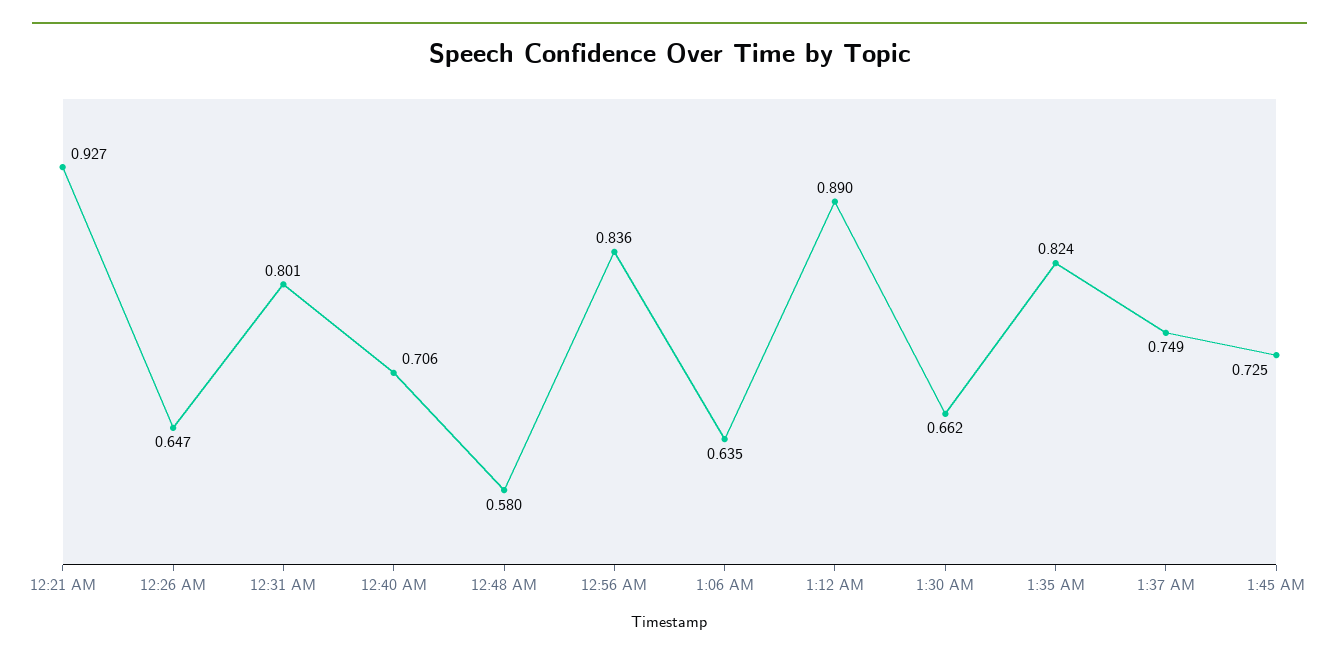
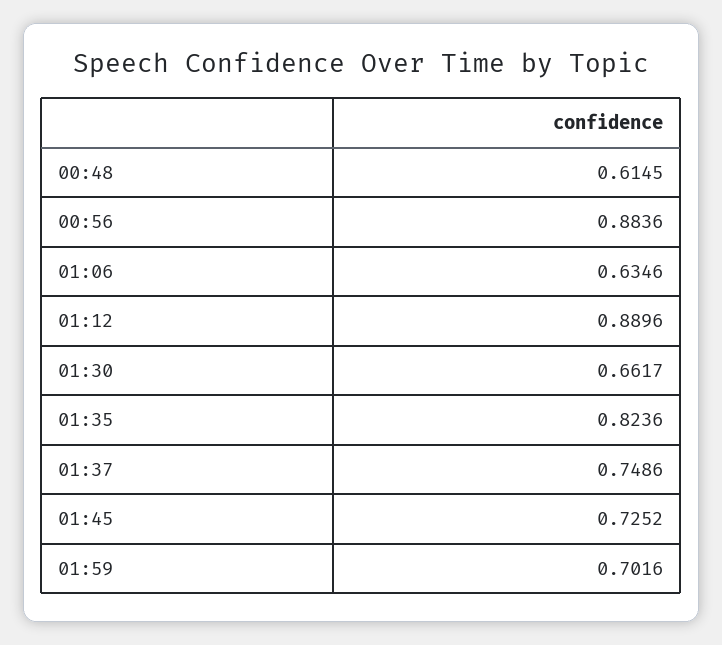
12:21 AM: 0.927 -> none
12:26 AM: 0.647 -> none
12:31 AM: 0.801 -> none
12:40 AM: 0.706 -> none
12:48 AM: 0.58 -> 0.6145
12:56 AM: 0.836 -> 0.8836
01:59: none -> 0.7016

